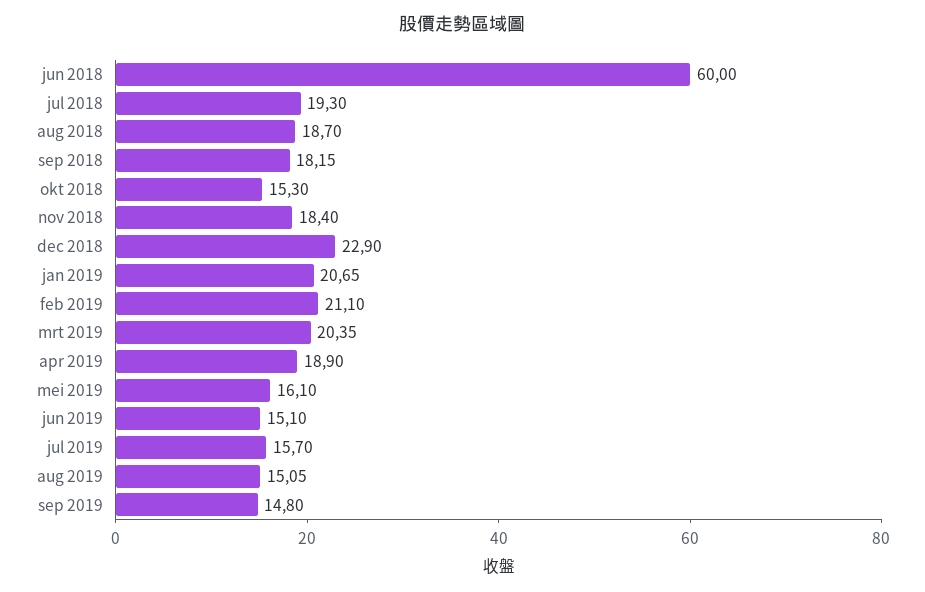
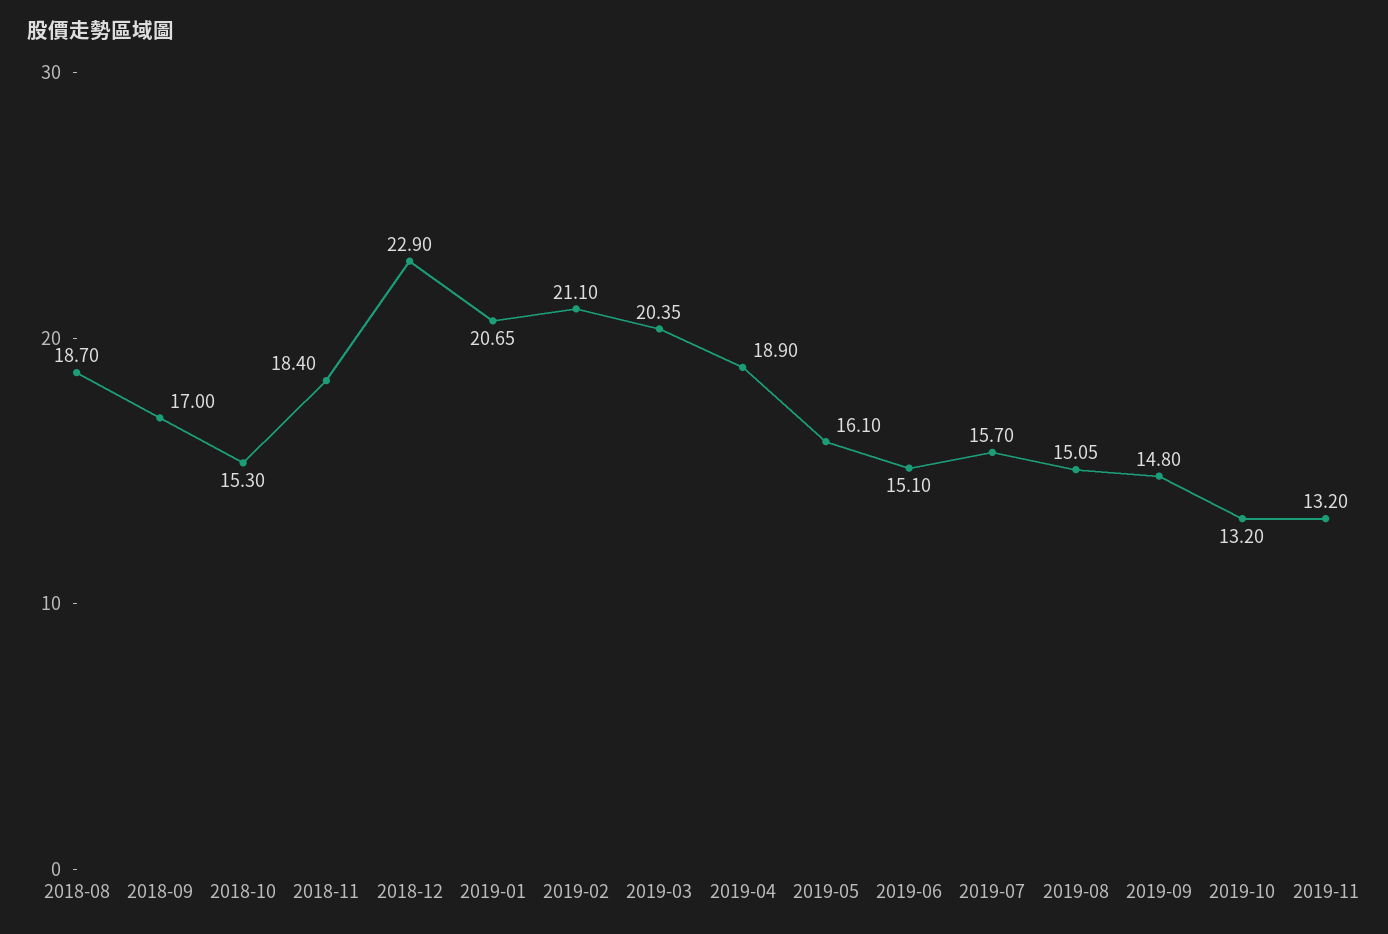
jun 2018: 60 -> none
jul 2018: 19.3 -> none
sep 2018: 18.15 -> 17
2019-10: none -> 13.2
2019-11: none -> 13.2

